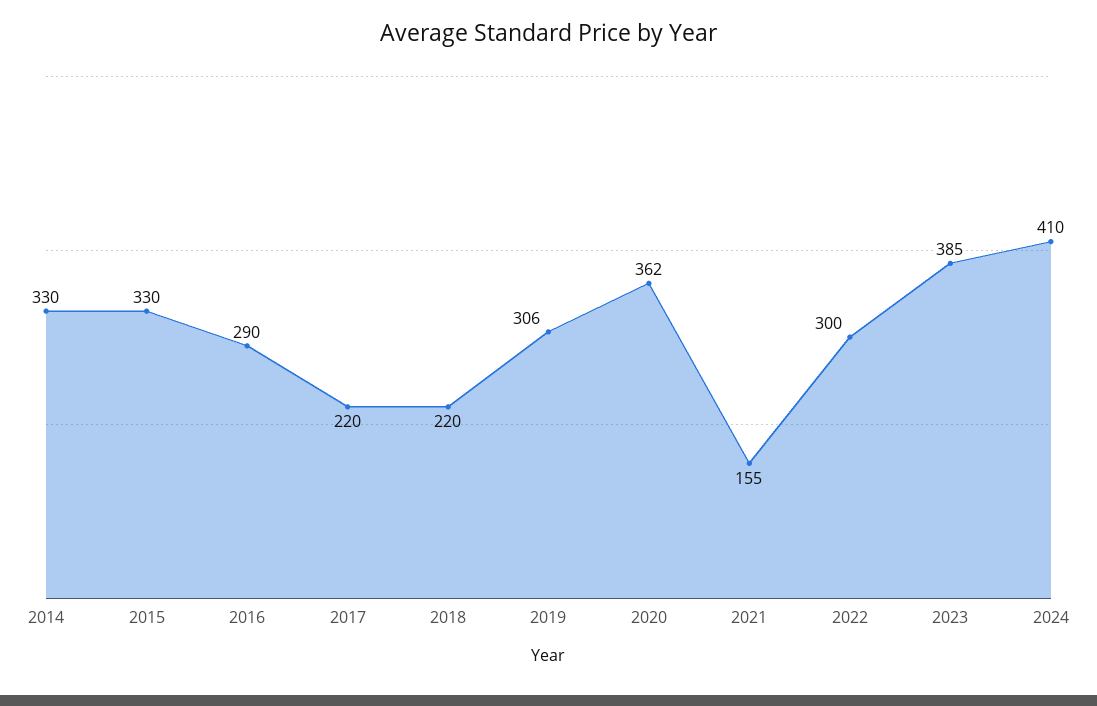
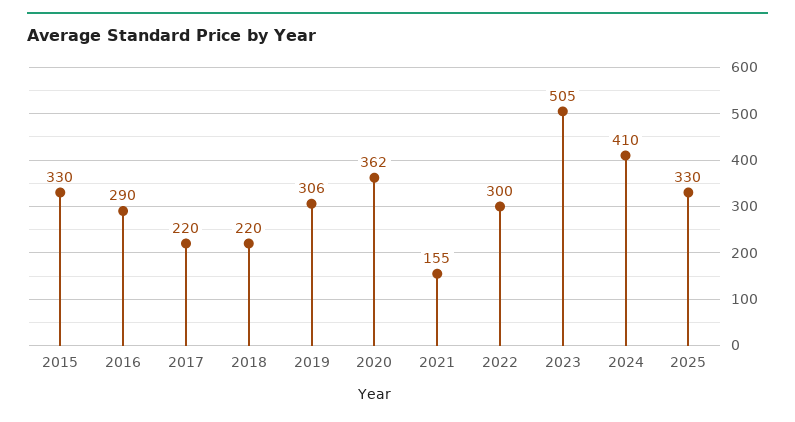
2014: 330 -> none
2023: 385 -> 505
2025: none -> 330

